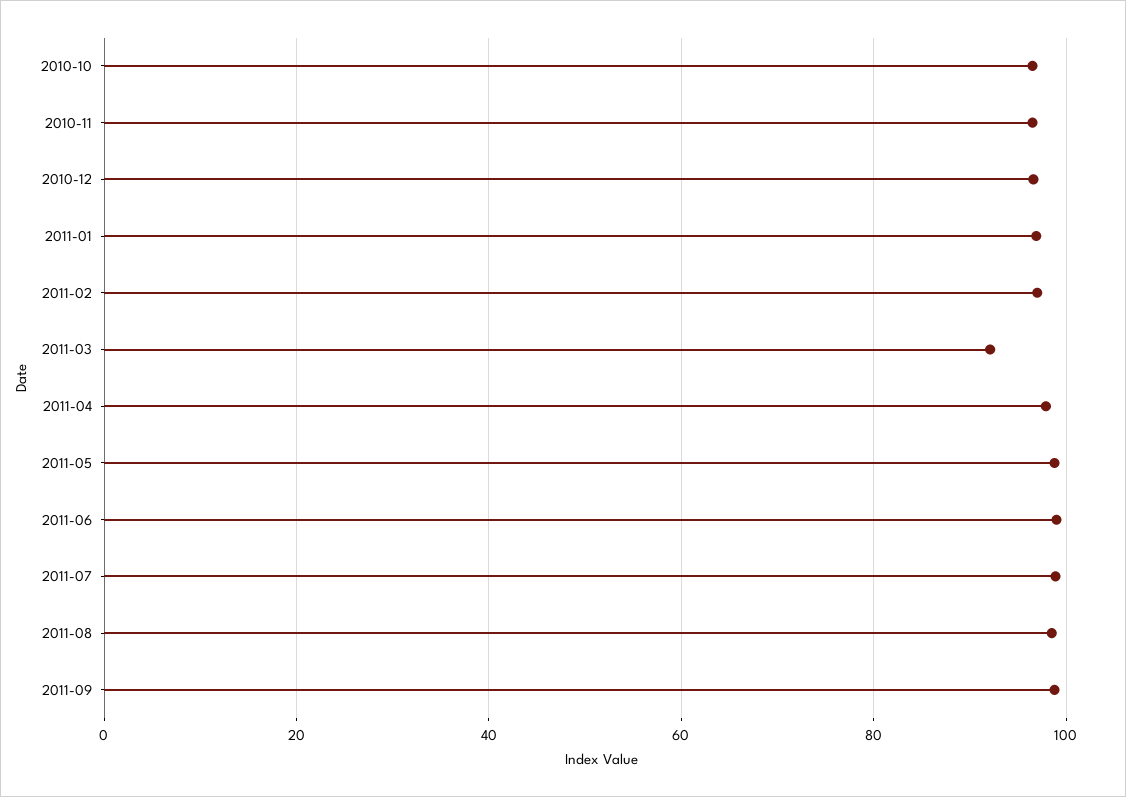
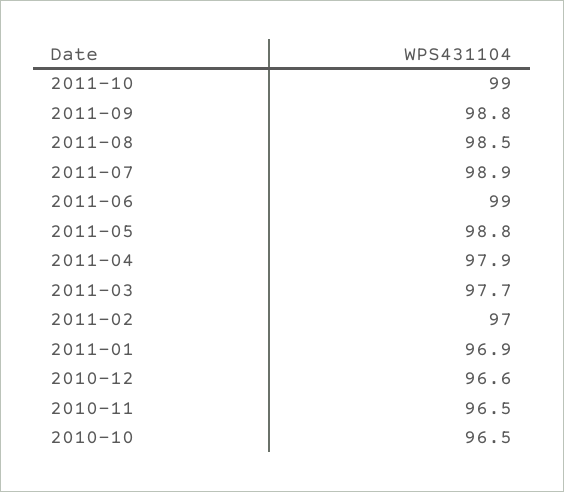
2011-03: 92 -> 97.7
2011-10: none -> 99

